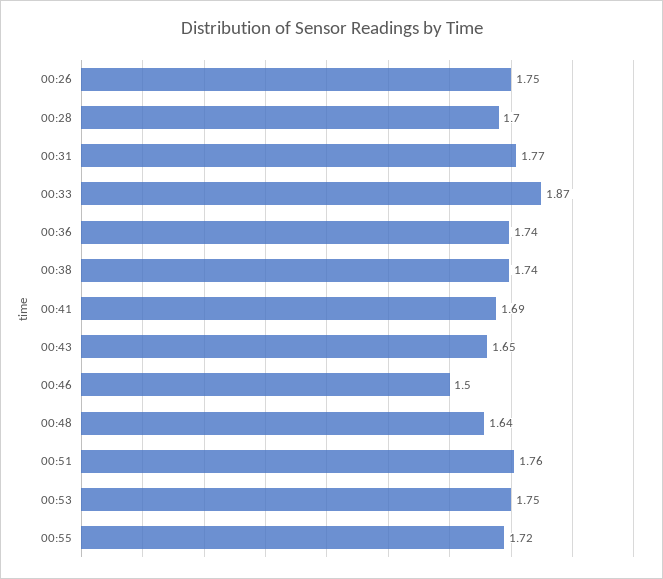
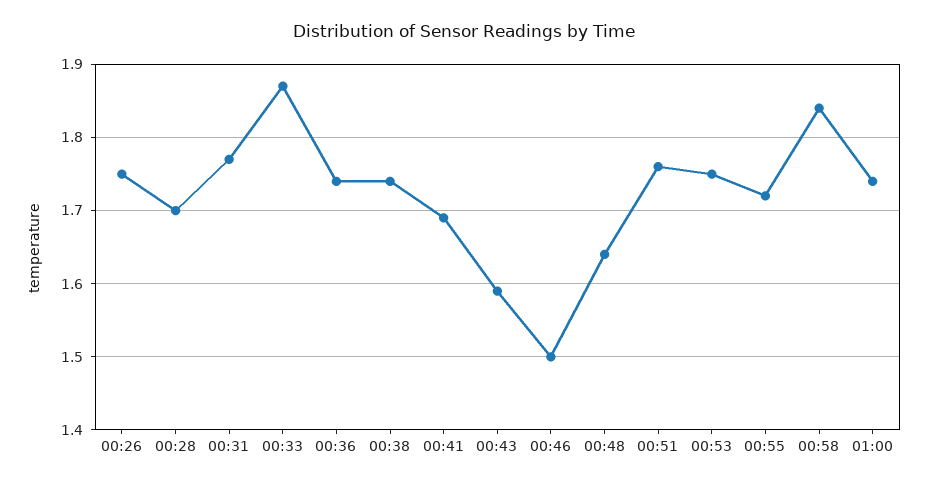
00:43: 1.65 -> 1.59
00:58: none -> 1.84
01:00: none -> 1.74

